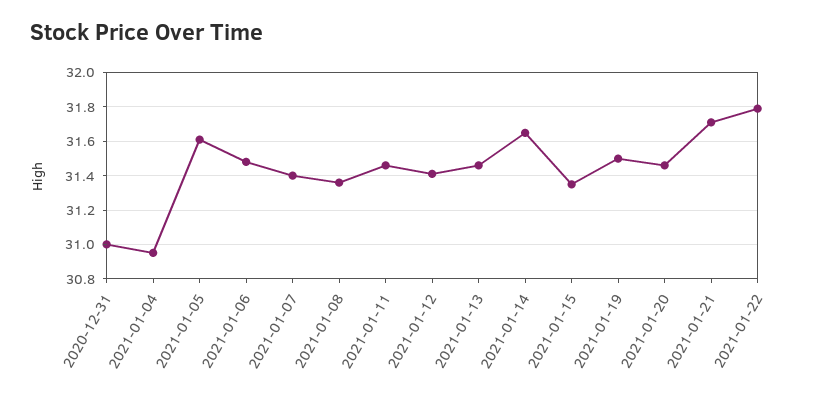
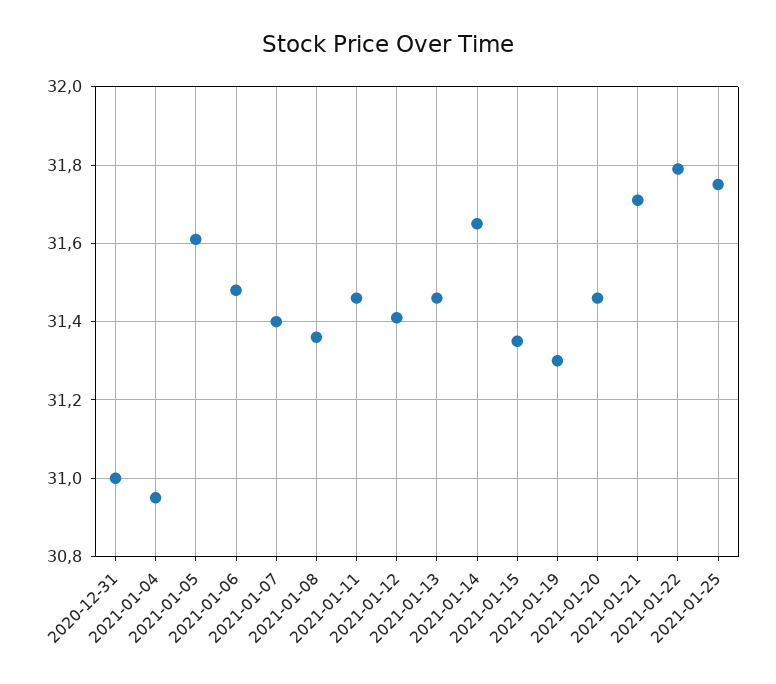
2021-01-19: 31.5 -> 31.3
2021-01-25: none -> 31.75

